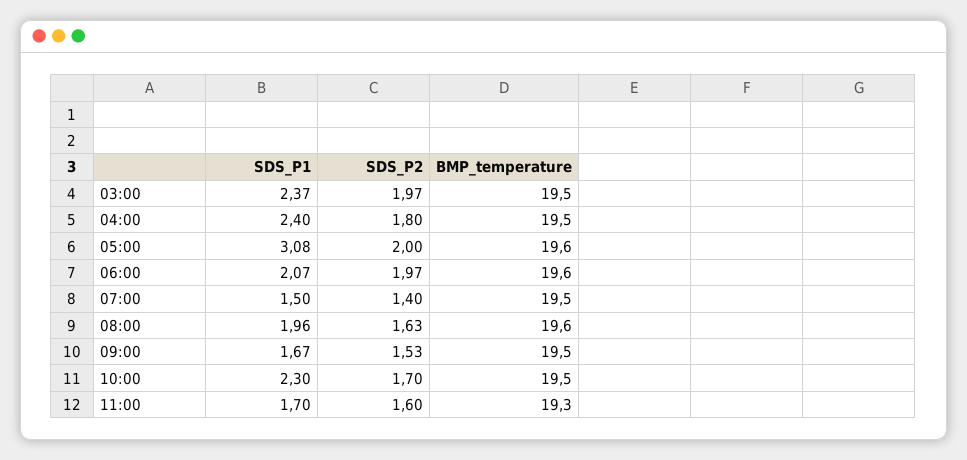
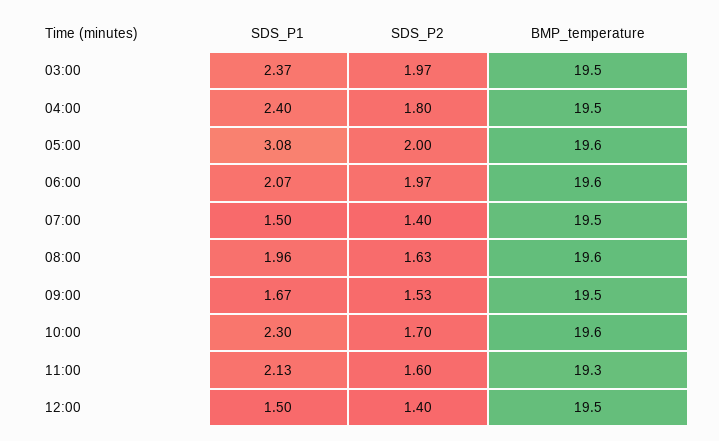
BMP_temperature, 10:00: 19.5 -> 19.6
SDS_P1, 11:00: 1.7 -> 2.13
SDS_P1, 12:00: none -> 1.5
SDS_P2, 12:00: none -> 1.4
BMP_temperature, 12:00: none -> 19.5

